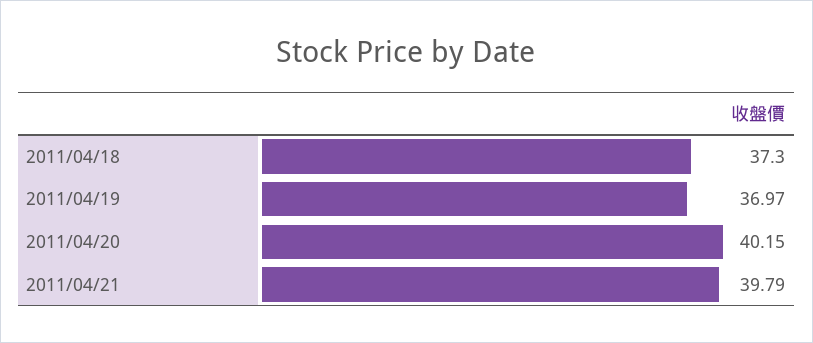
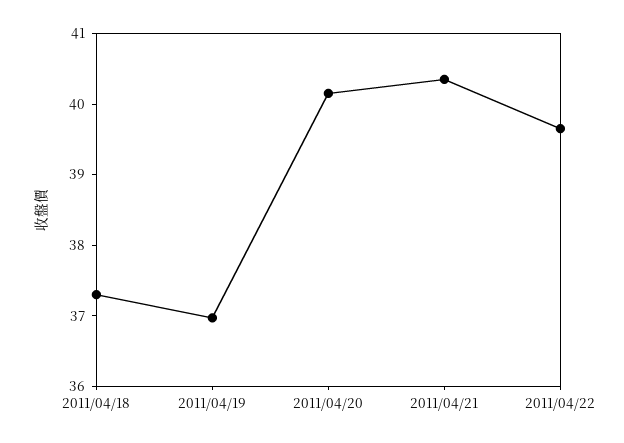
2011/04/21: 39.79 -> 40.4
2011/04/22: none -> 39.6

